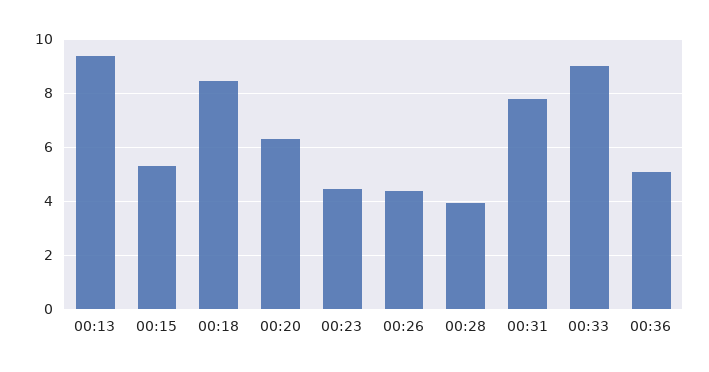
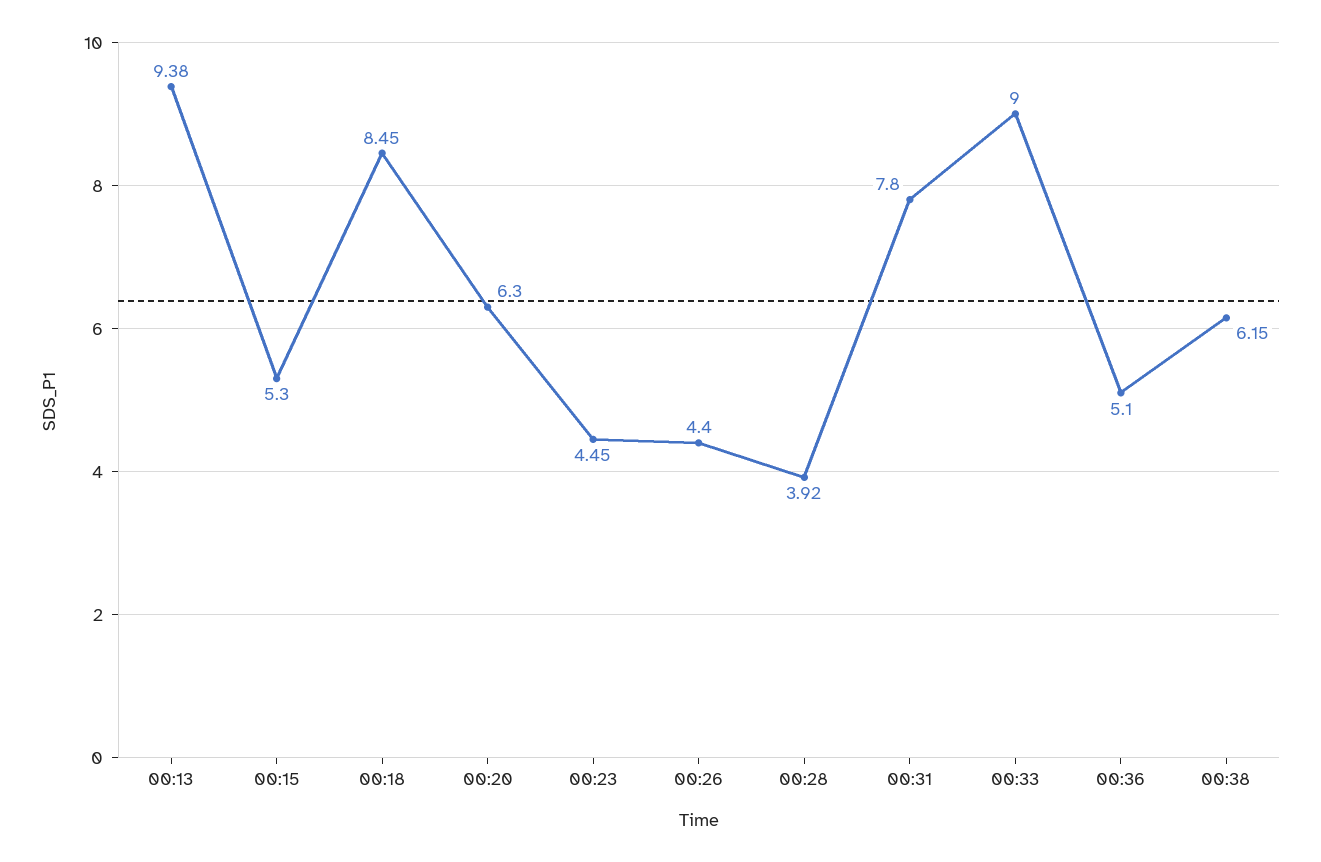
00:38: none -> 6.15

